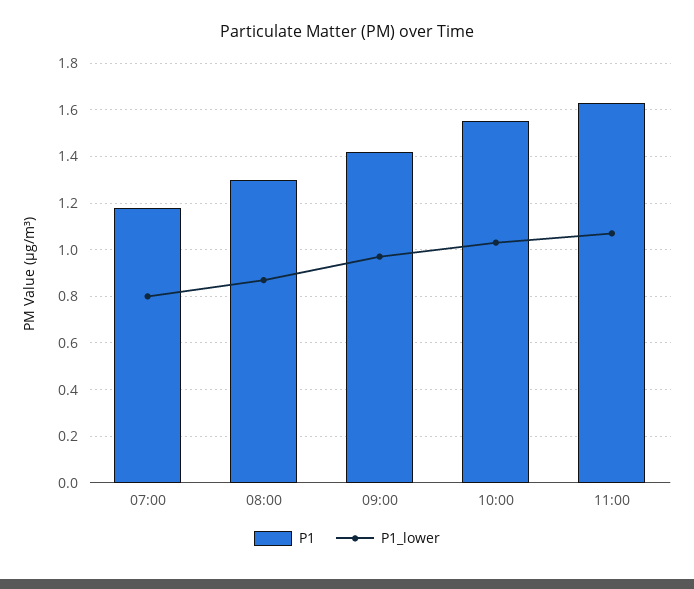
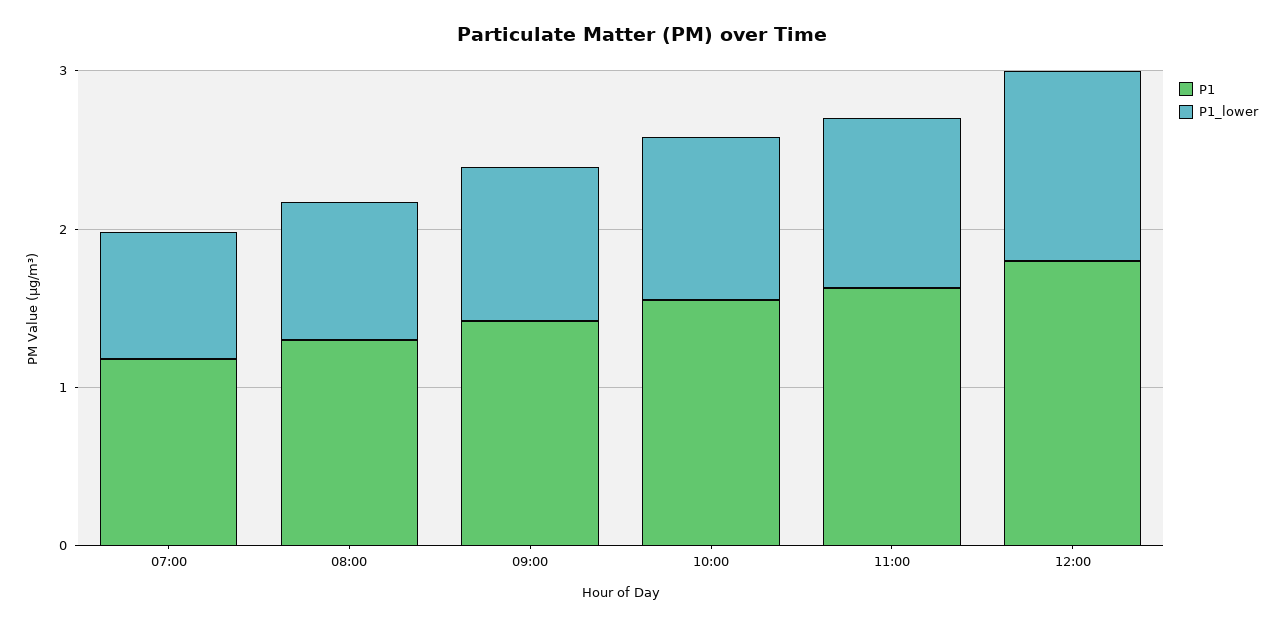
P1, 12:00: none -> 1.8
P1_lower, 12:00: none -> 1.2

